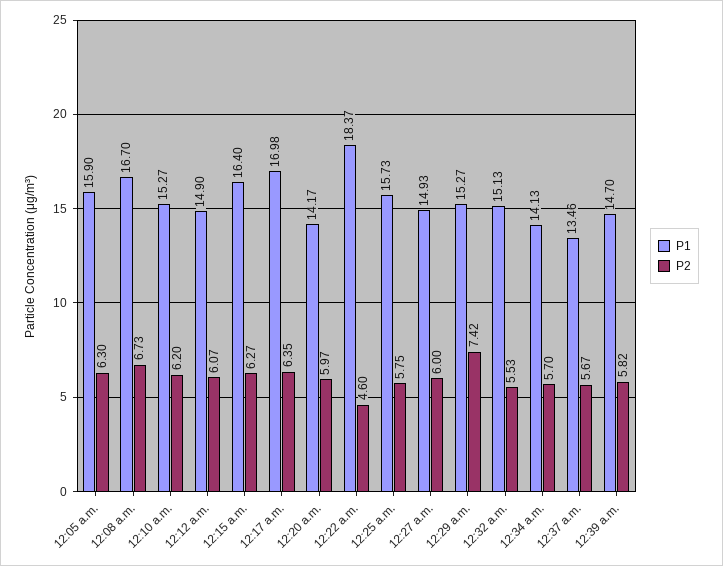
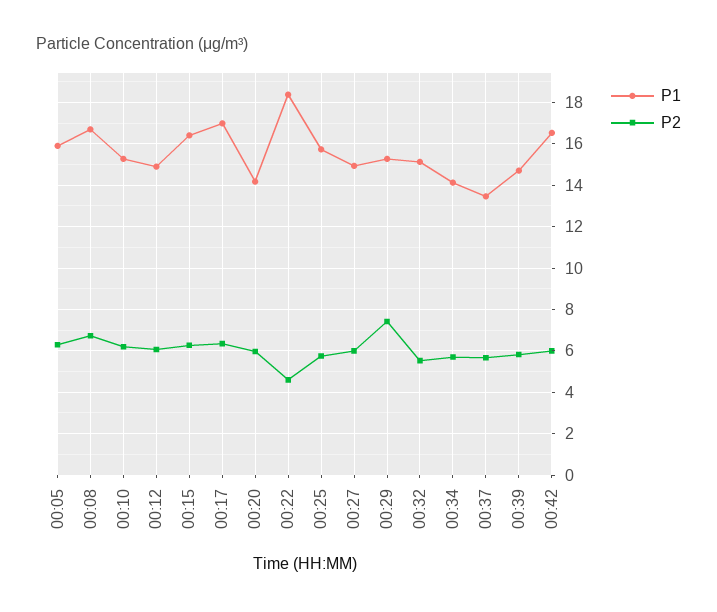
P1, 00:42: none -> 16.5
P2, 00:42: none -> 6

